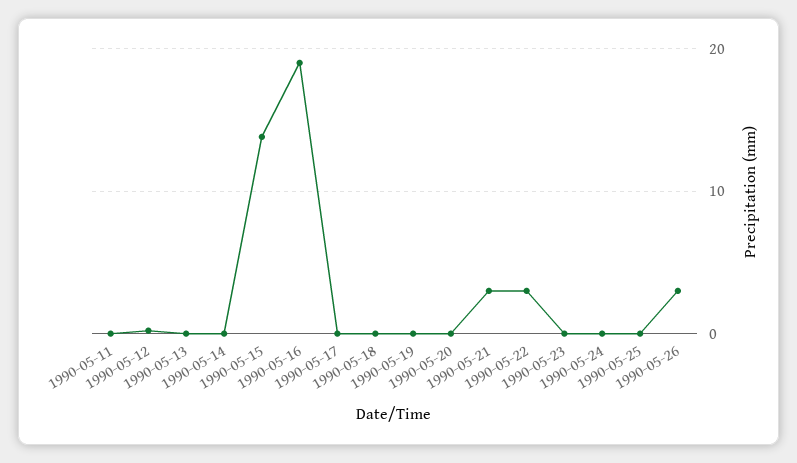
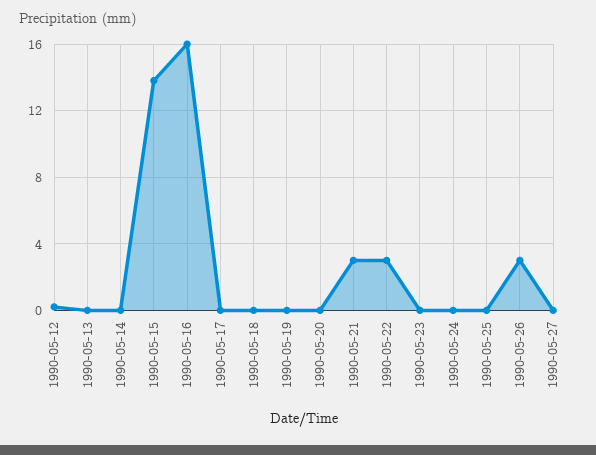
1990-05-11: 0 -> none
1990-05-16: 19 -> 16
1990-05-27: none -> 0

